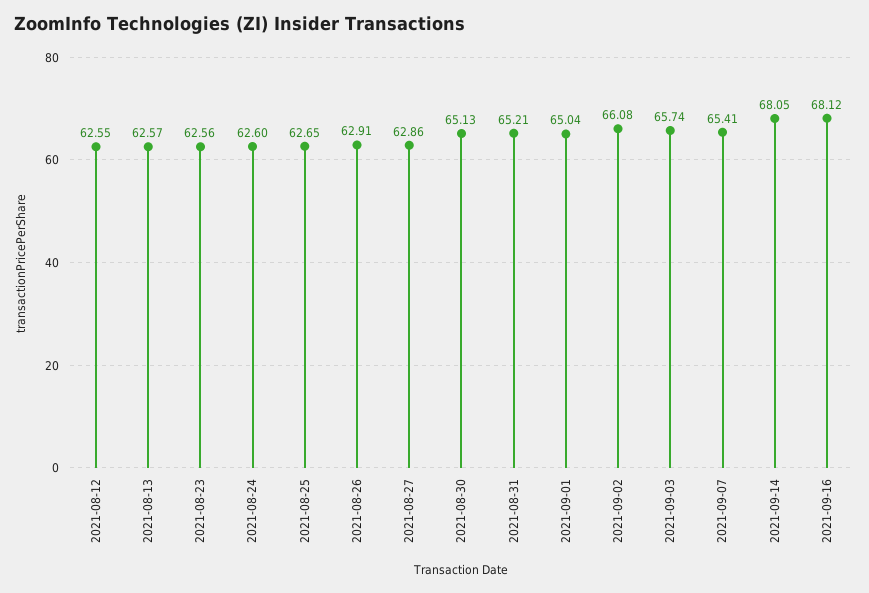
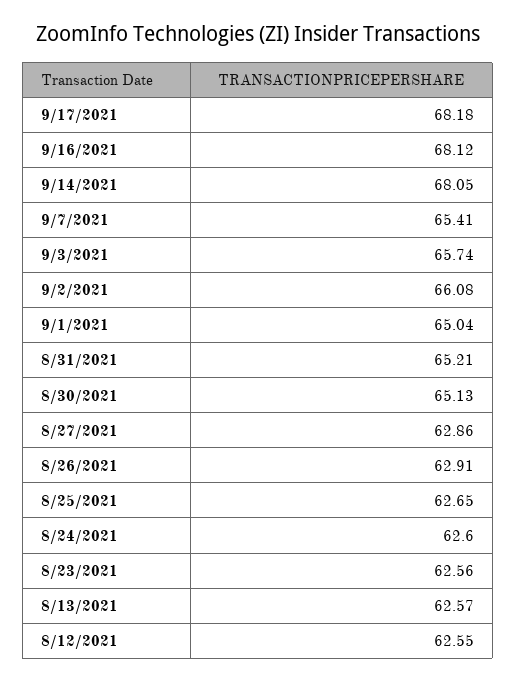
9/17/2021: none -> 68.18

